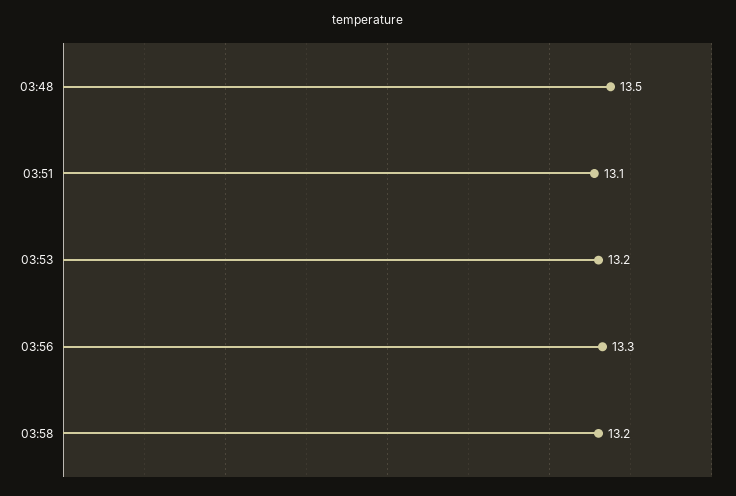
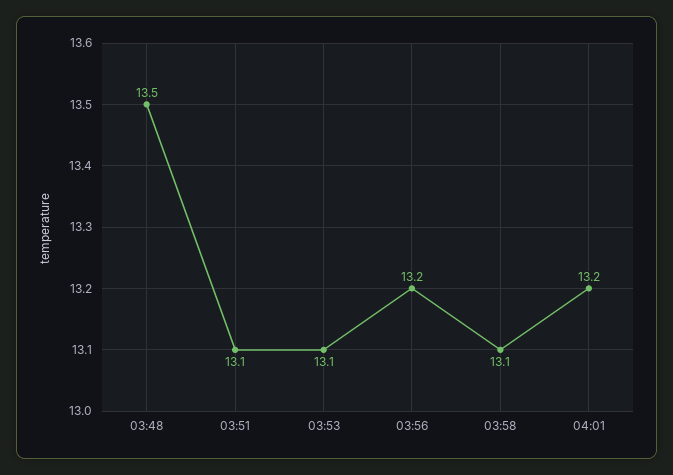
03:53: 13.2 -> 13.1
03:56: 13.3 -> 13.2
03:58: 13.2 -> 13.1
04:01: none -> 13.2

